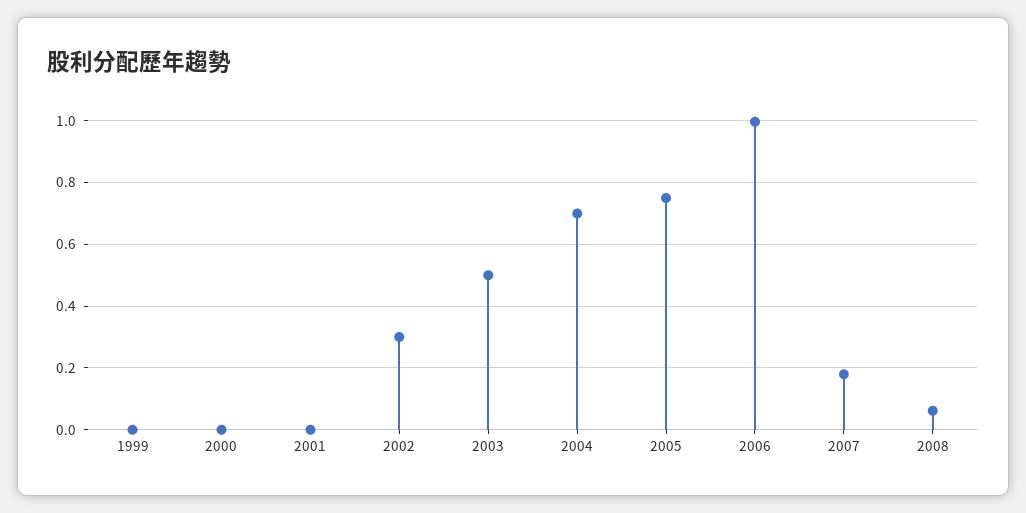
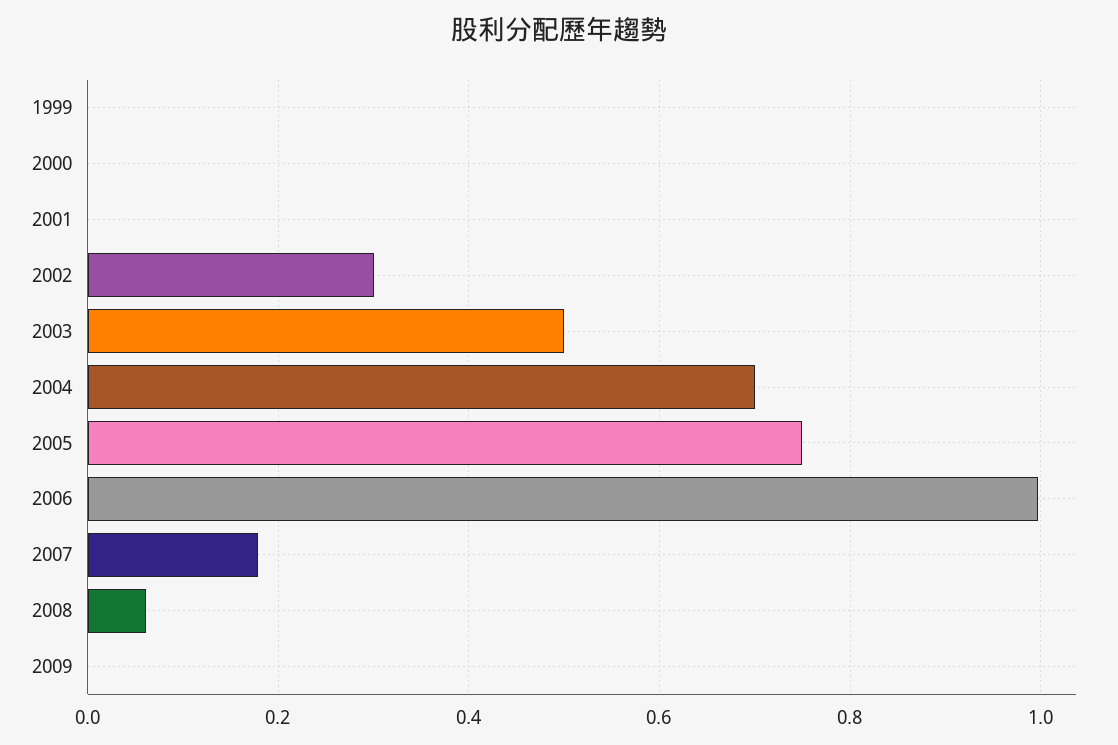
2009: none -> 0

